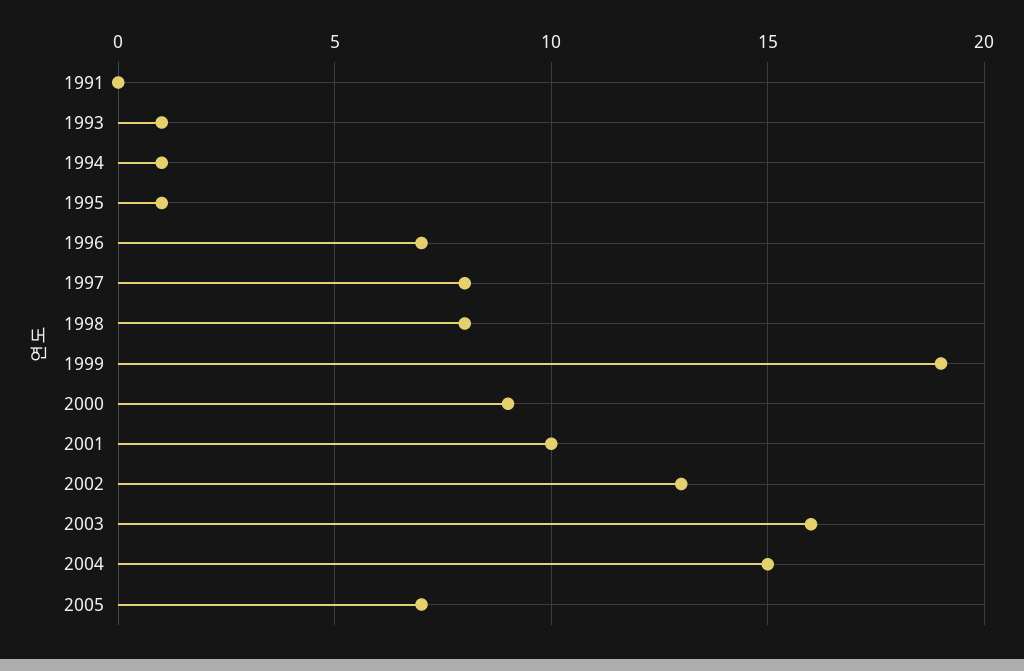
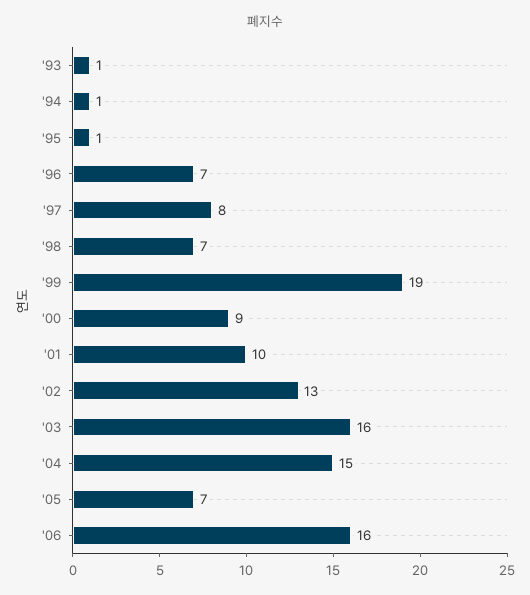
1991: 0 -> none
1998: 8 -> 7
'06: none -> 16

